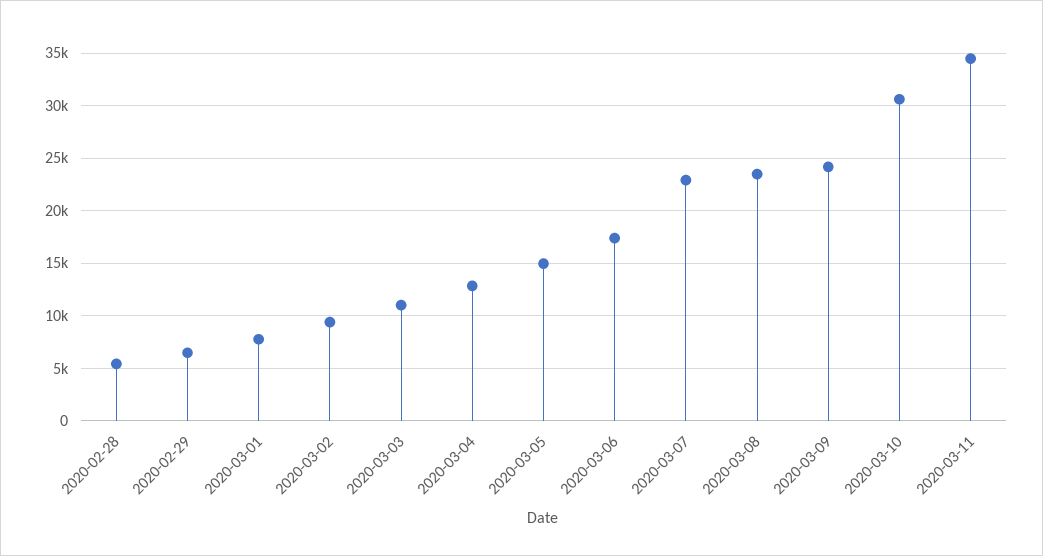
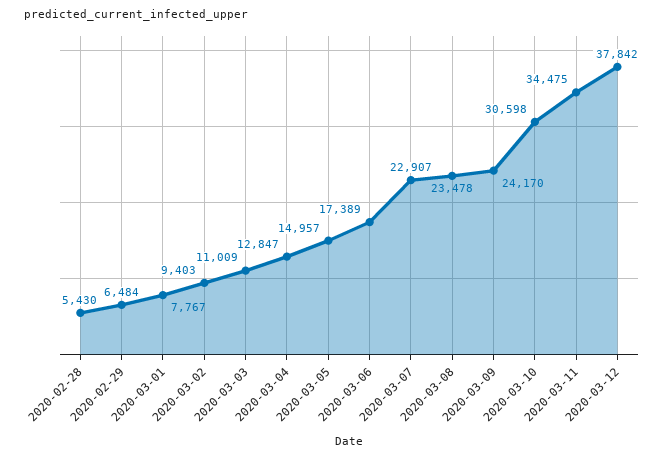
2020-03-12: none -> 37842

